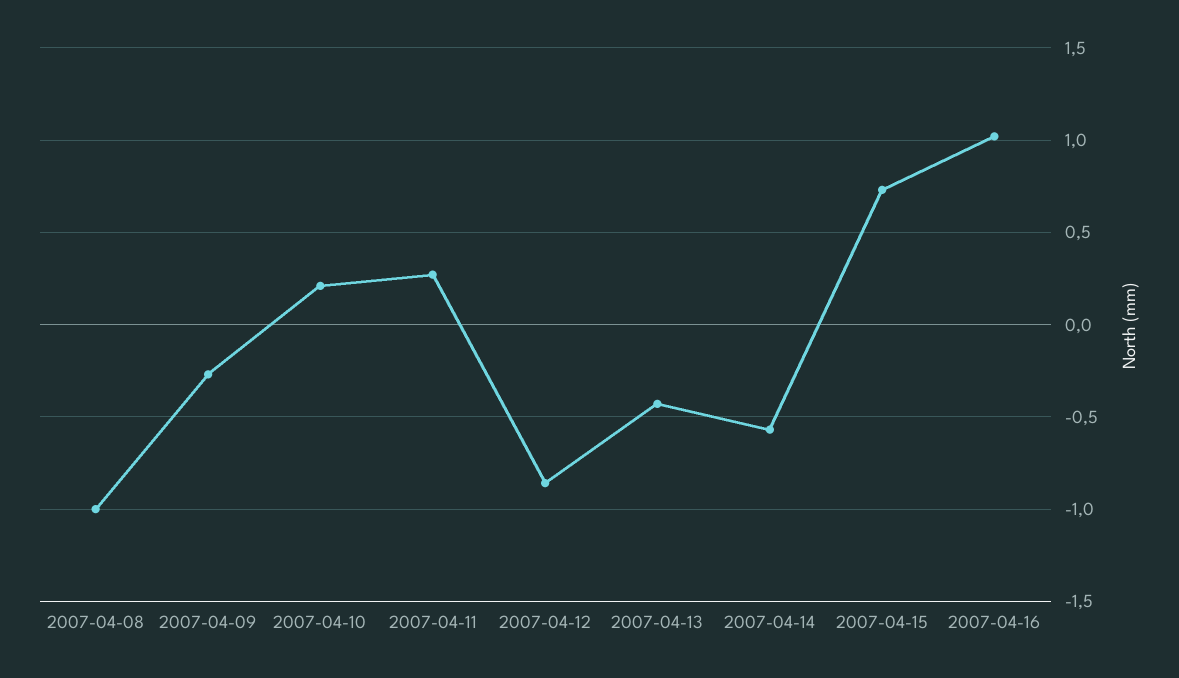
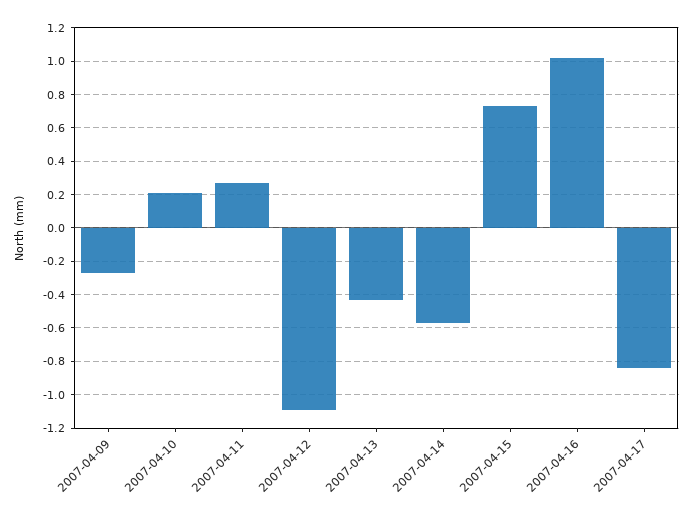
2007-04-08: -1 -> none
2007-04-12: -0.85 -> -1.1
2007-04-17: none -> -0.85

